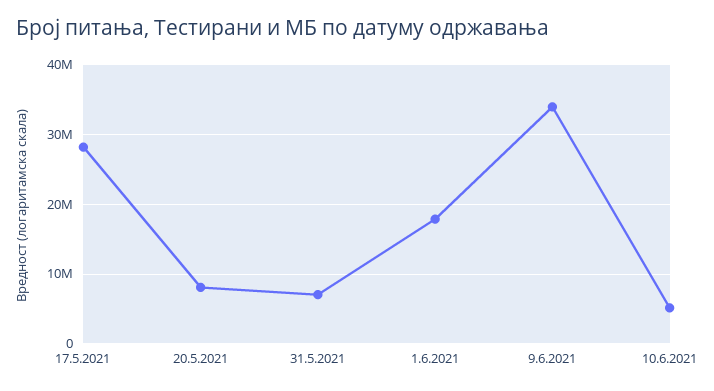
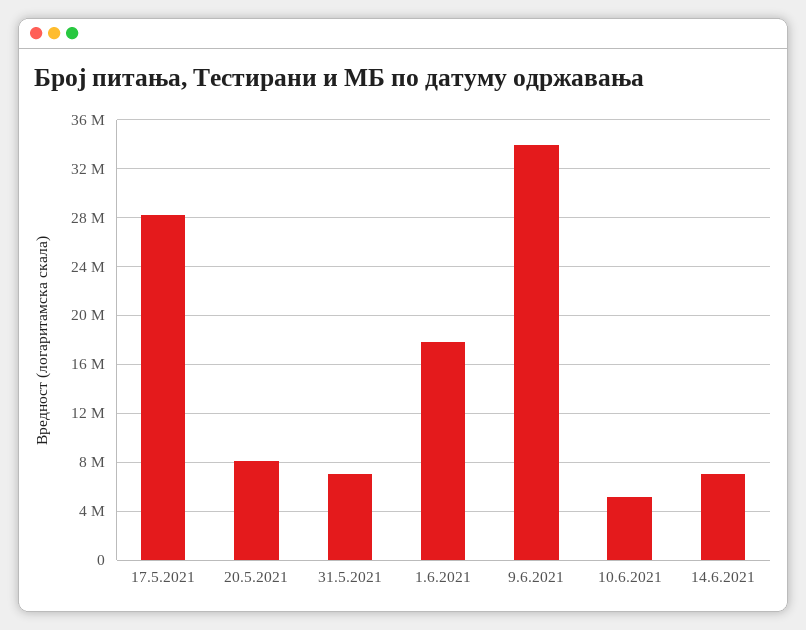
14.6.2021: none -> 7000000

